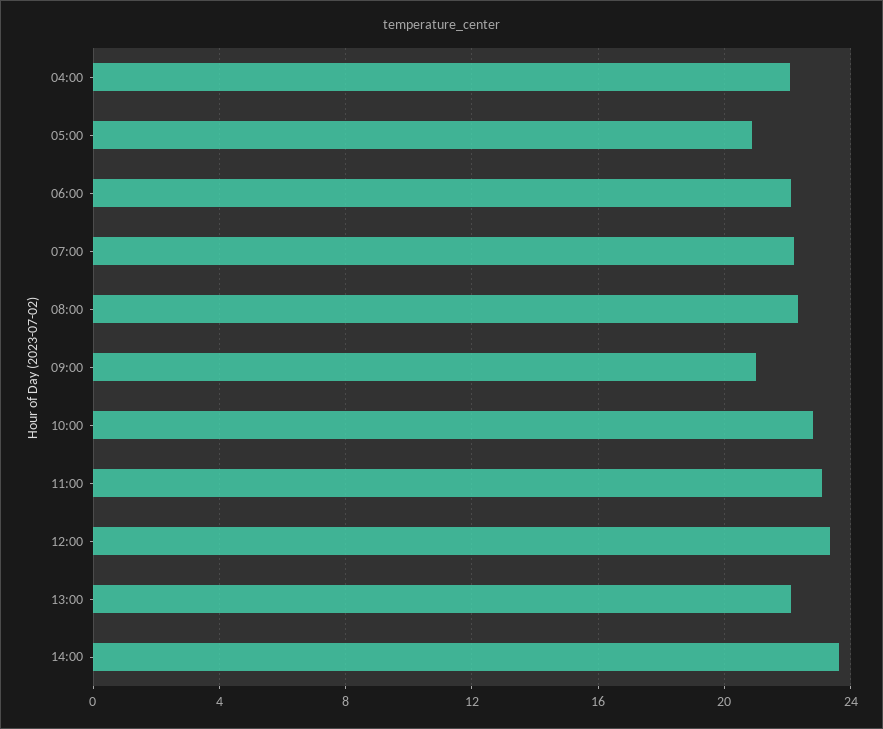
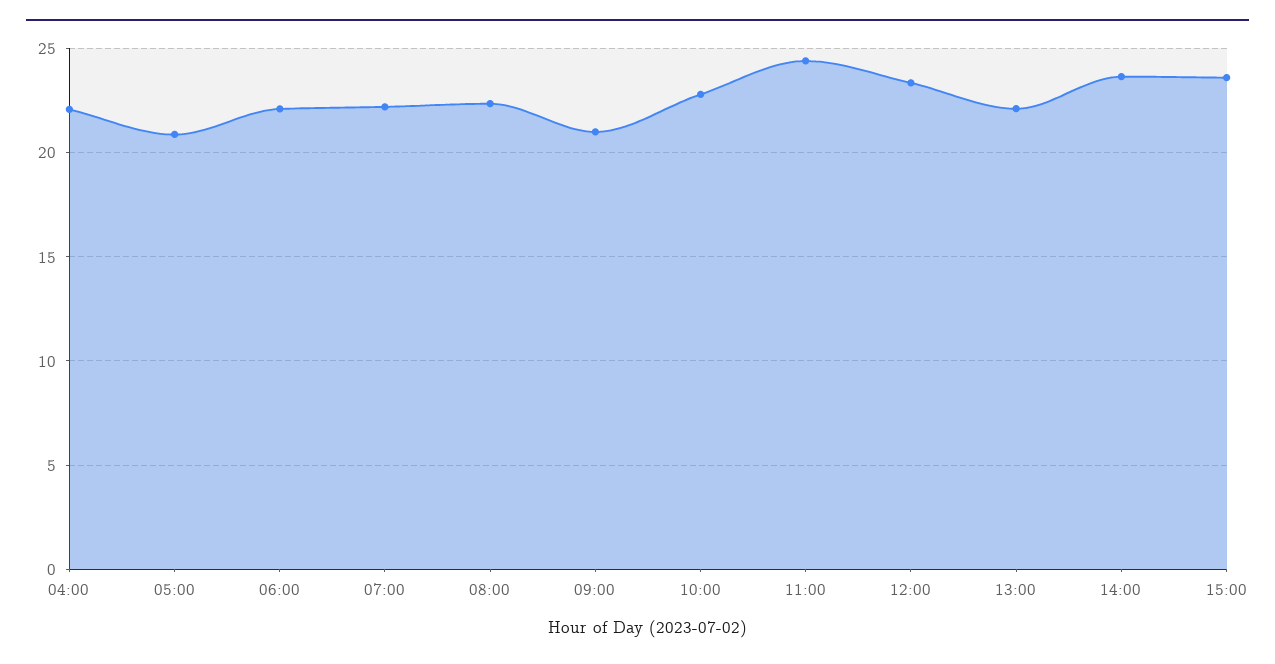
11:00: 23 -> 24.5
15:00: none -> 23.5

